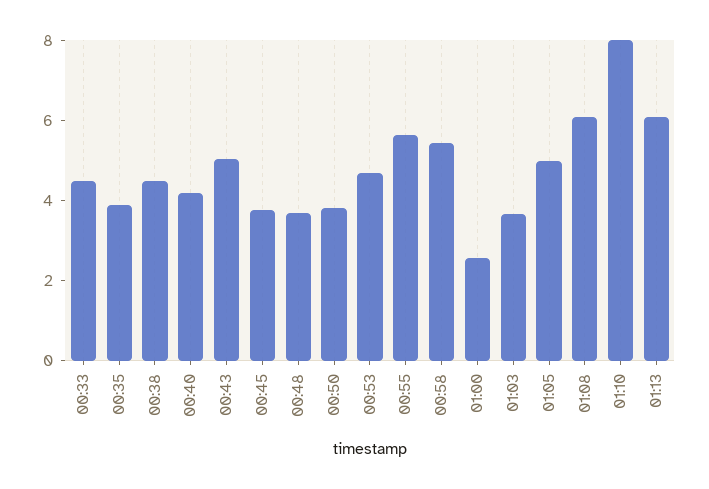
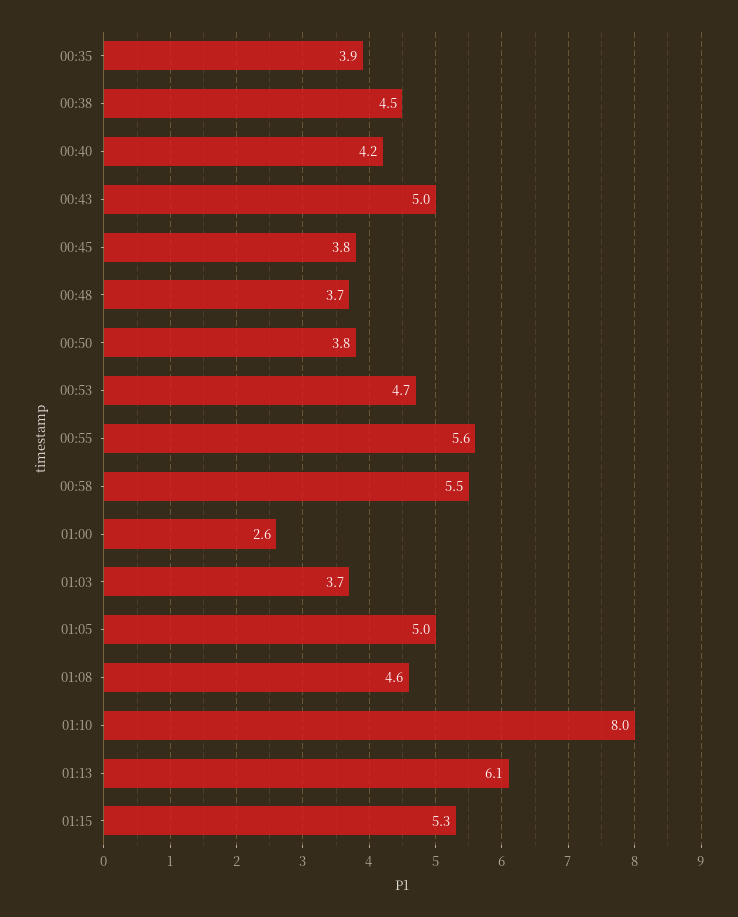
00:33: 4.5 -> none
01:08: 6 -> 4.6
01:15: none -> 5.3

